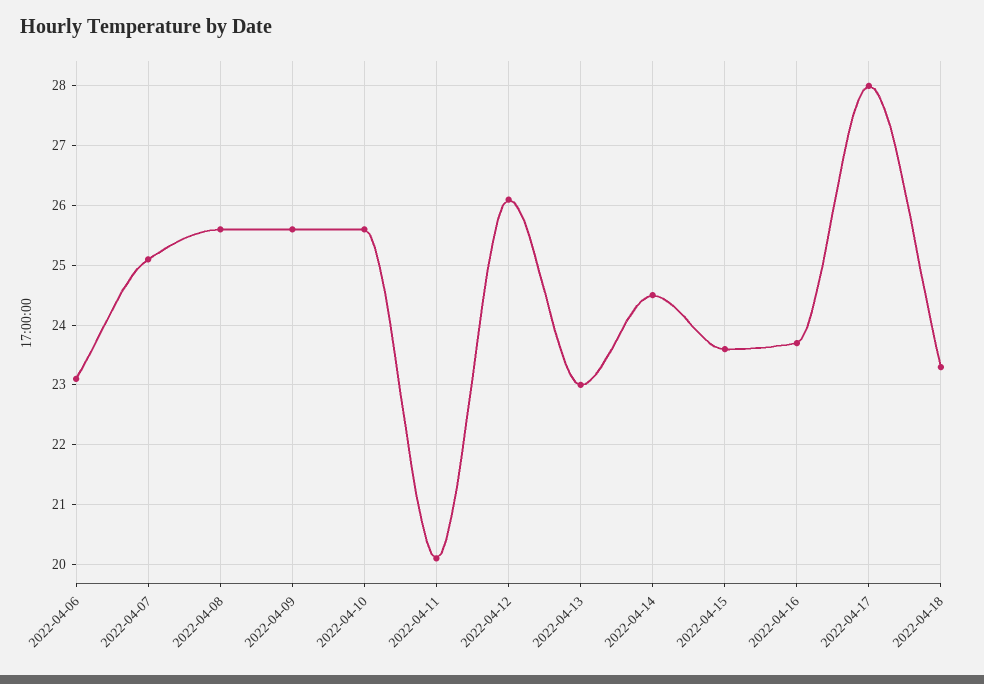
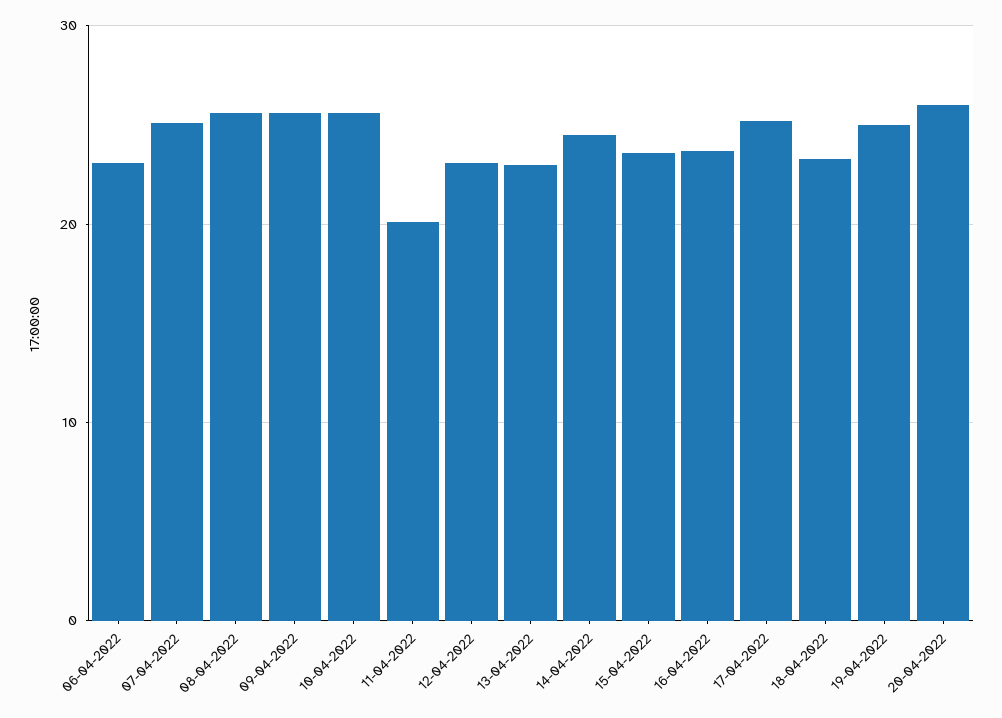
2022-04-12: 26 -> 23
2022-04-17: 28 -> 25
19-04-2022: none -> 25
20-04-2022: none -> 26

